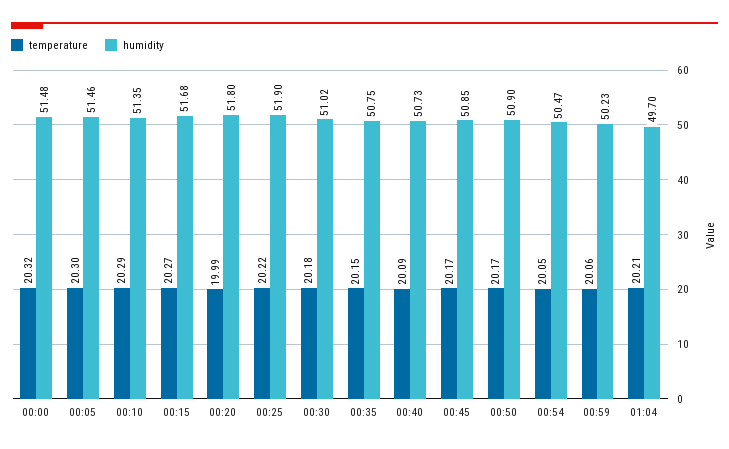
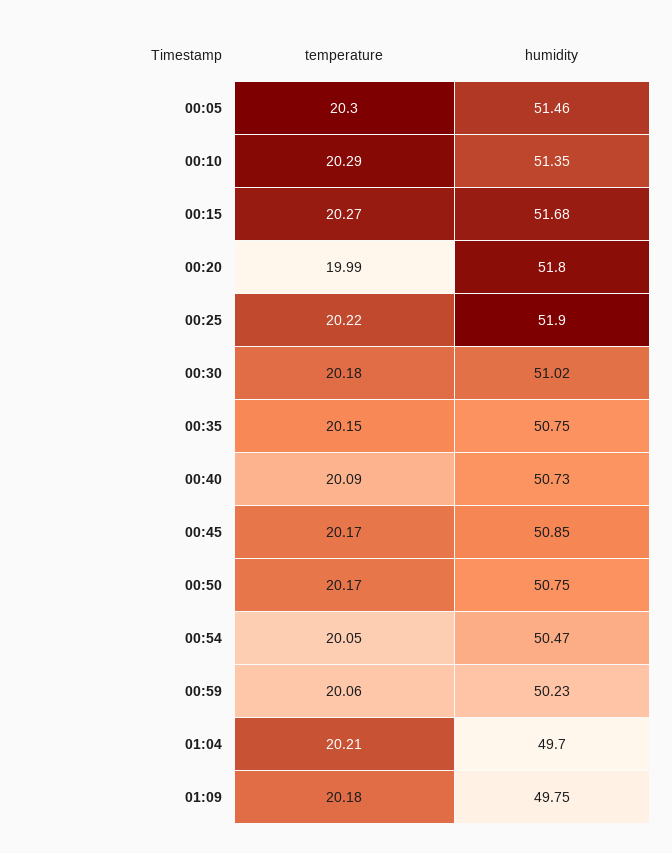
temperature, 00:00: 20.32 -> none
humidity, 00:00: 51.48 -> none
humidity, 00:50: 50.9 -> 50.75
temperature, 01:09: none -> 20.18
humidity, 01:09: none -> 49.75

